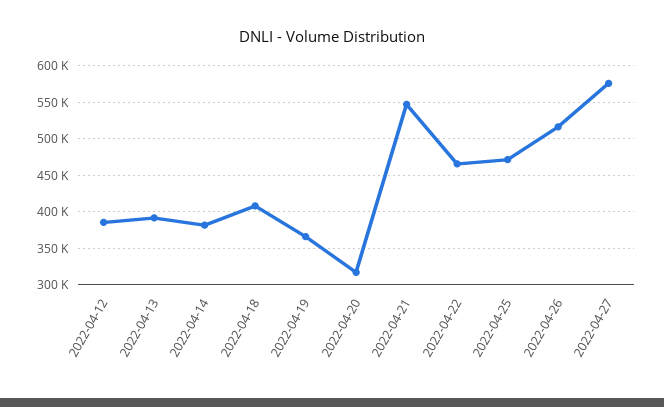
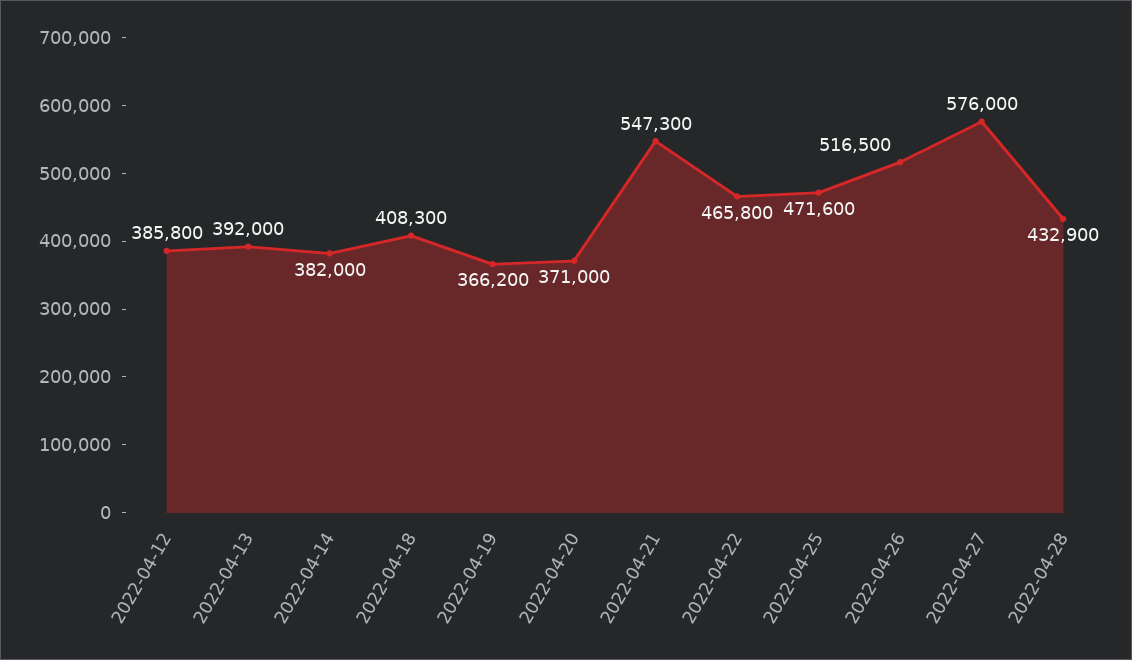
2022-04-20: 320000 -> 371000
2022-04-28: none -> 432900

